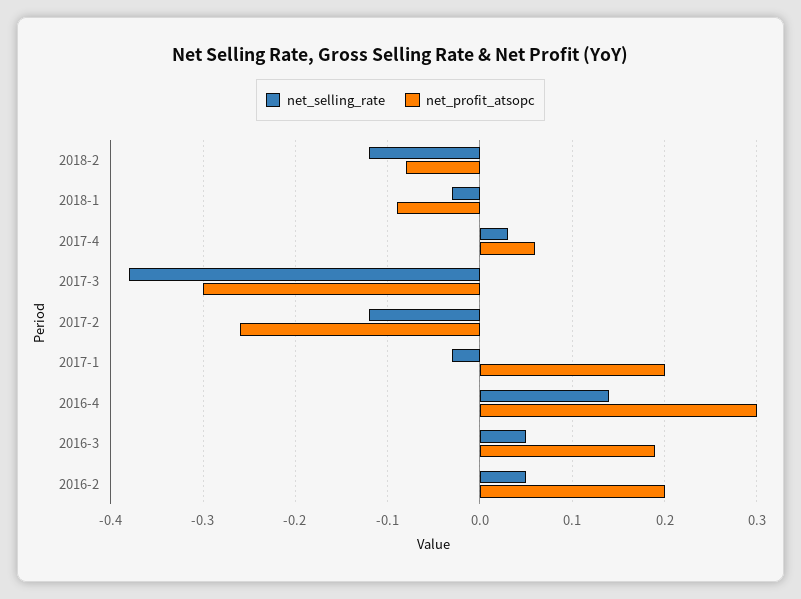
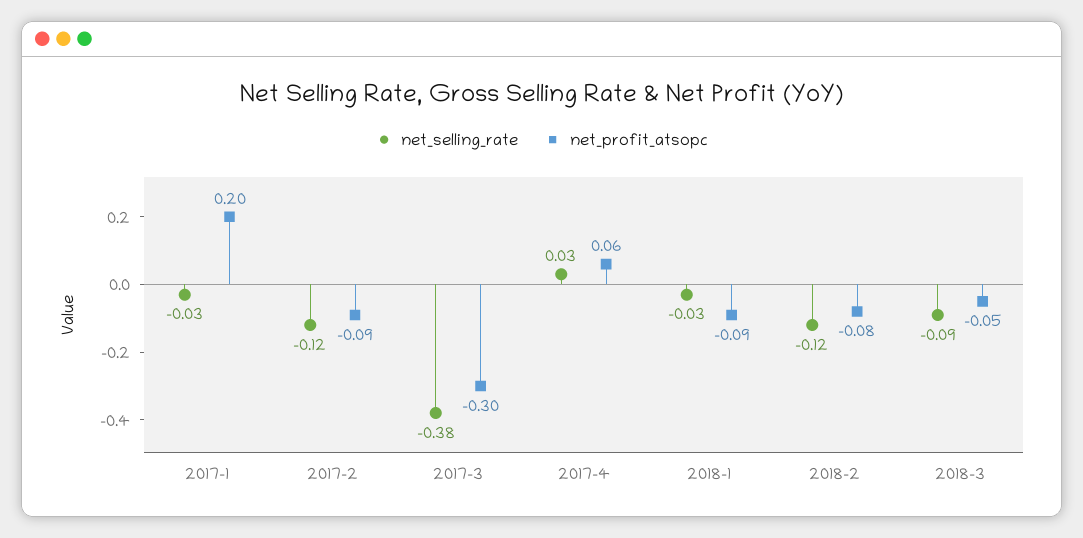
net_profit_atsopc, 2017-2: -0.26 -> -0.09
net_selling_rate, 2016-4: 0.14 -> none
net_profit_atsopc, 2016-4: 0.3 -> none
net_selling_rate, 2016-3: 0.05 -> none
net_profit_atsopc, 2016-3: 0.19 -> none
net_selling_rate, 2016-2: 0.05 -> none
net_profit_atsopc, 2016-2: 0.2 -> none
net_selling_rate, 2018-3: none -> -0.09
net_profit_atsopc, 2018-3: none -> -0.05

